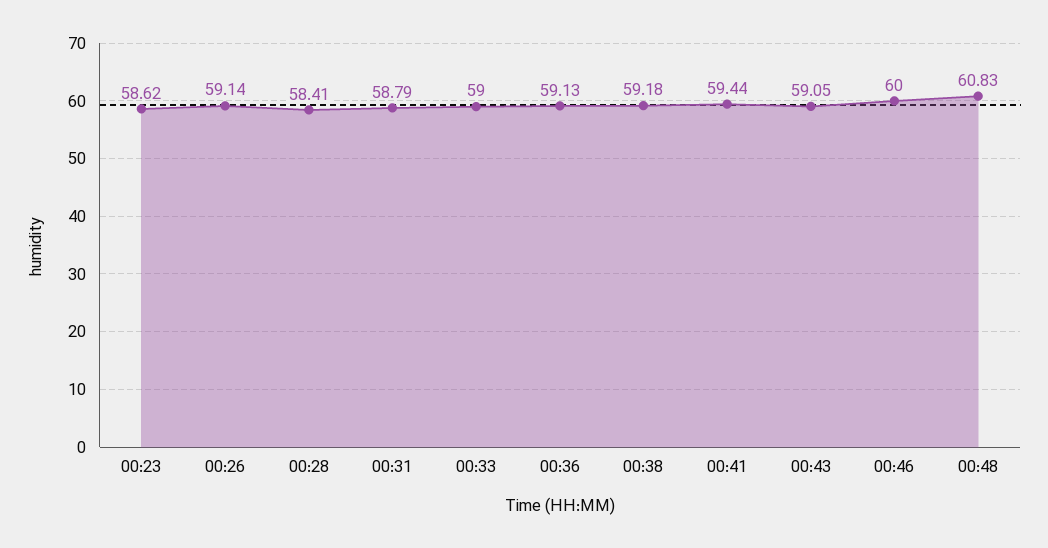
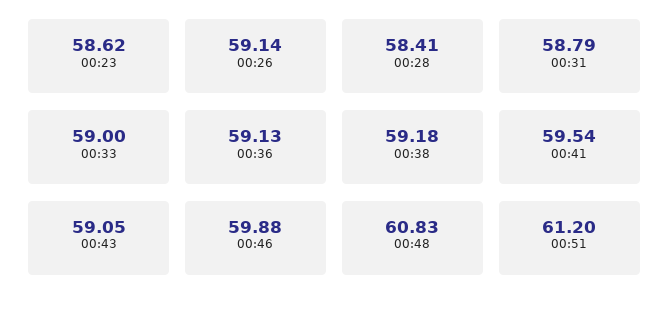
00:41: 59.44 -> 59.54
00:46: 60 -> 59.88
00:51: none -> 61.2

